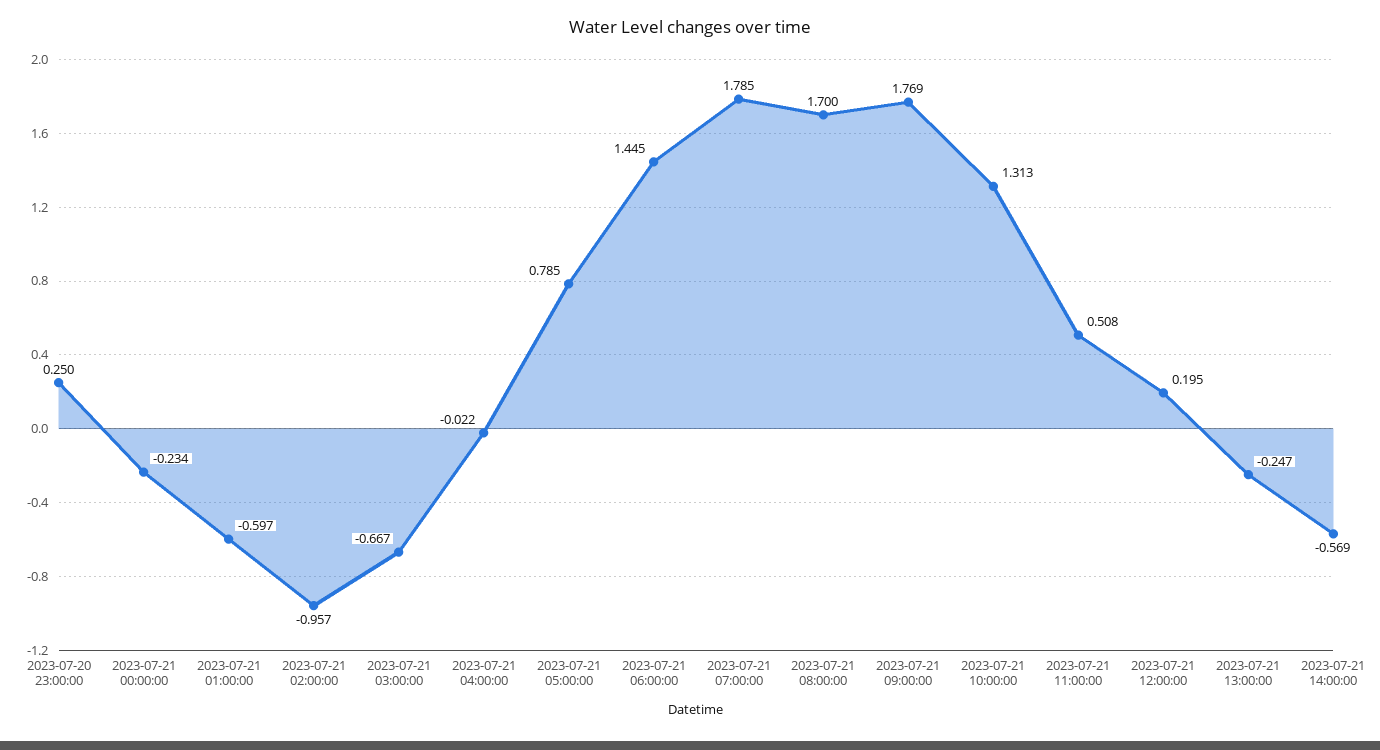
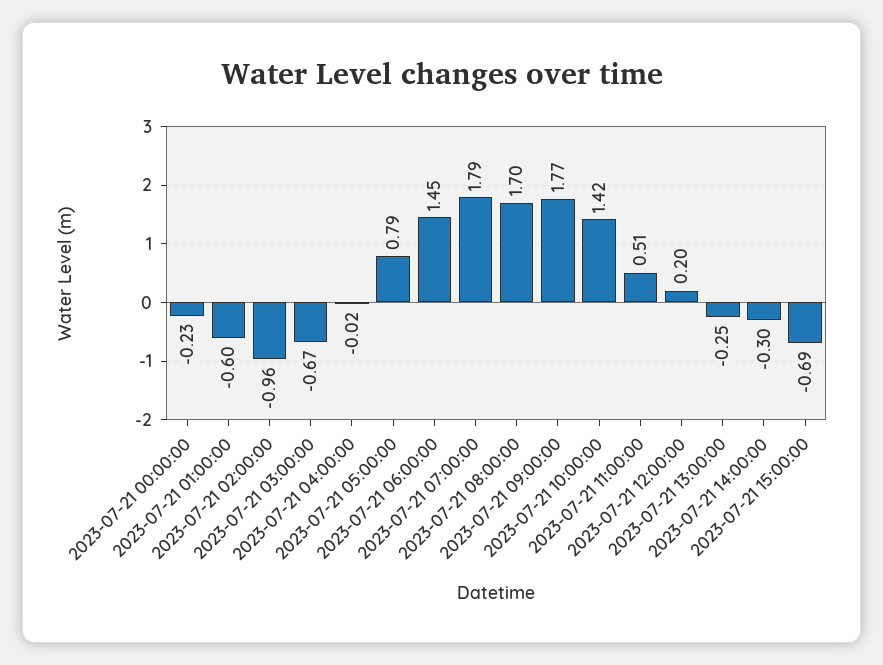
2023-07-20 23:00:00: 0.25 -> none
2023-07-21 10:00:00: 1.313 -> 1.42
2023-07-21 14:00:00: -0.569 -> -0.3
2023-07-21 15:00:00: none -> -0.69

